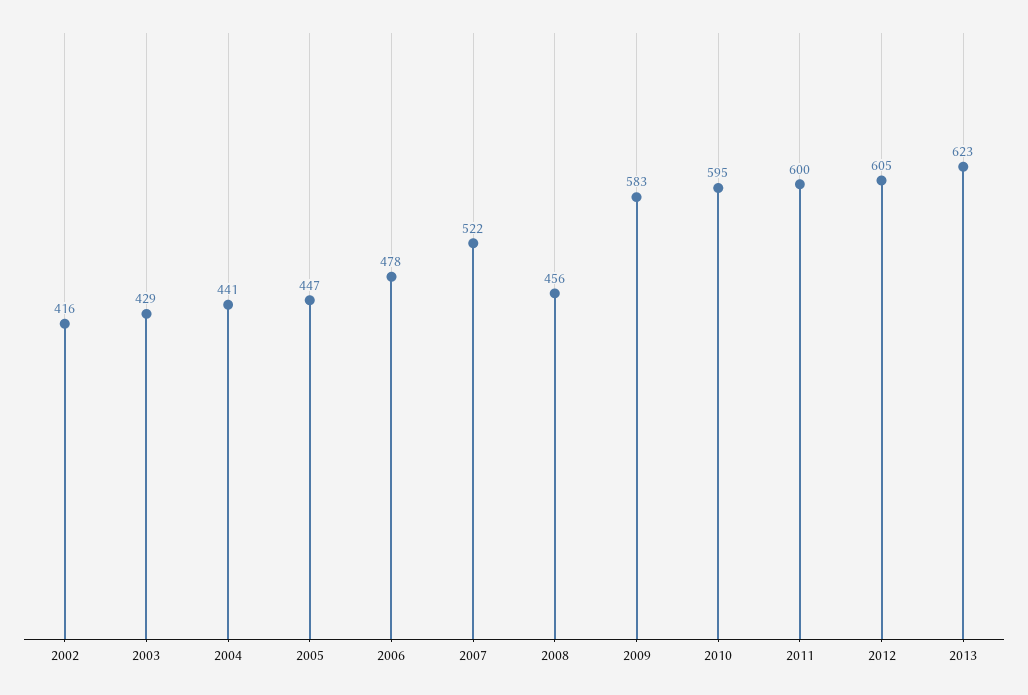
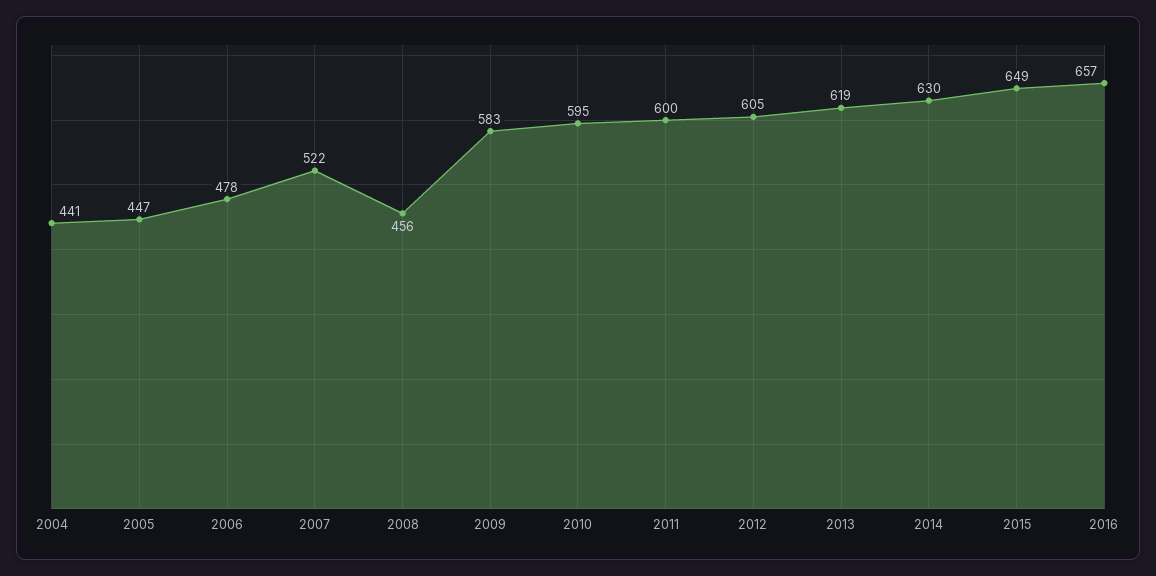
2002: 416 -> none
2003: 429 -> none
2013: 623 -> 619
2014: none -> 630
2015: none -> 649
2016: none -> 657

